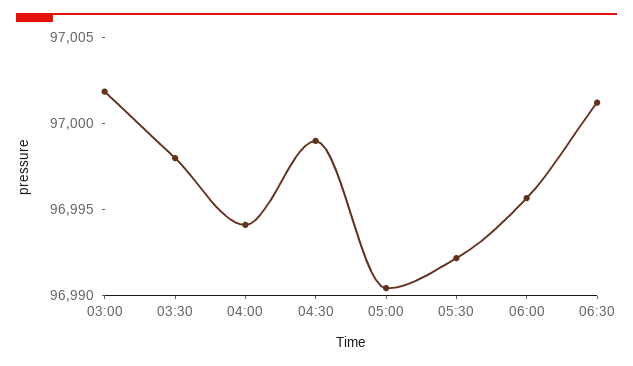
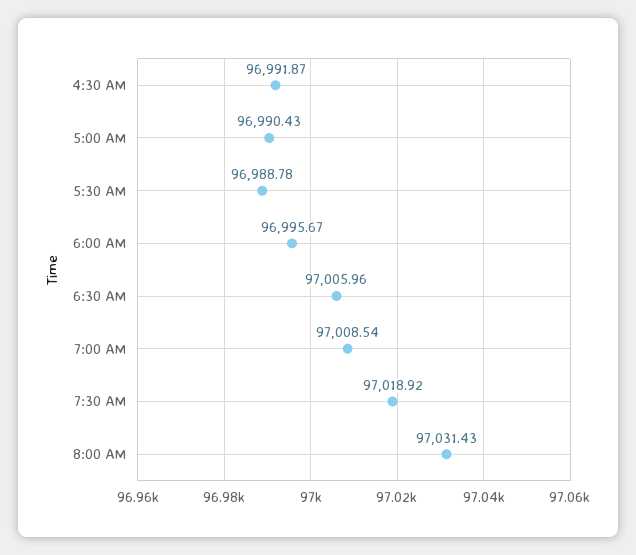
03:00: 97002 -> none
03:30: 96998 -> none
04:00: 96994 -> none
04:30: 96999 -> 96991.87
05:30: 96992 -> 96988.78
06:30: 97001 -> 97005.96
7:00 AM: none -> 97008.54
7:30 AM: none -> 97018.92
8:00 AM: none -> 97031.43

